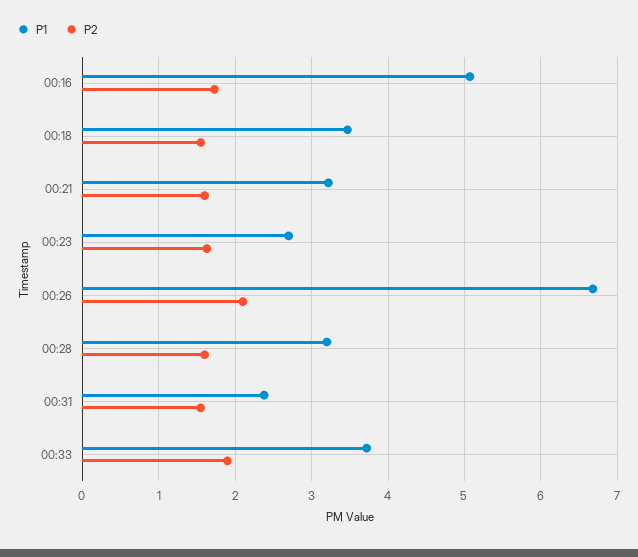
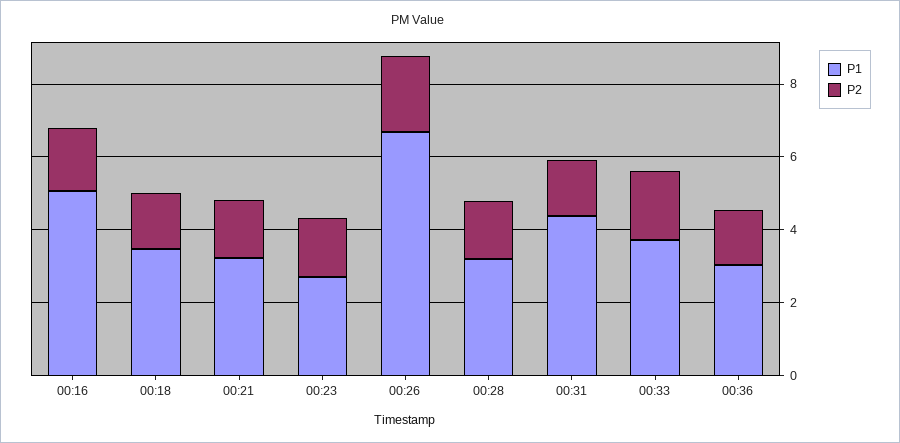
P1, 00:31: 2.4 -> 4.5
P1, 00:36: none -> 3
P2, 00:36: none -> 1.5

